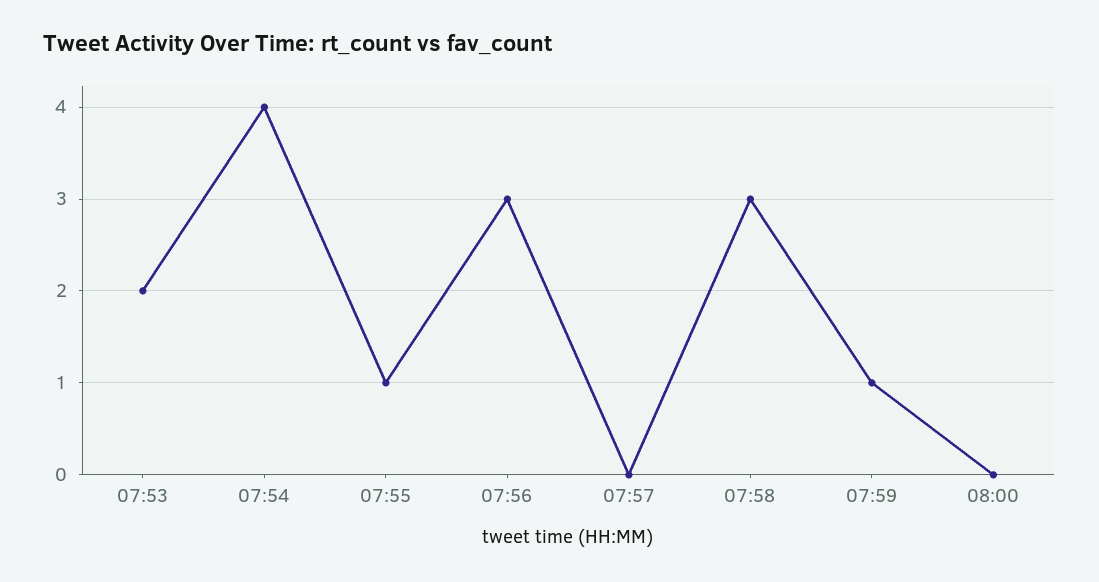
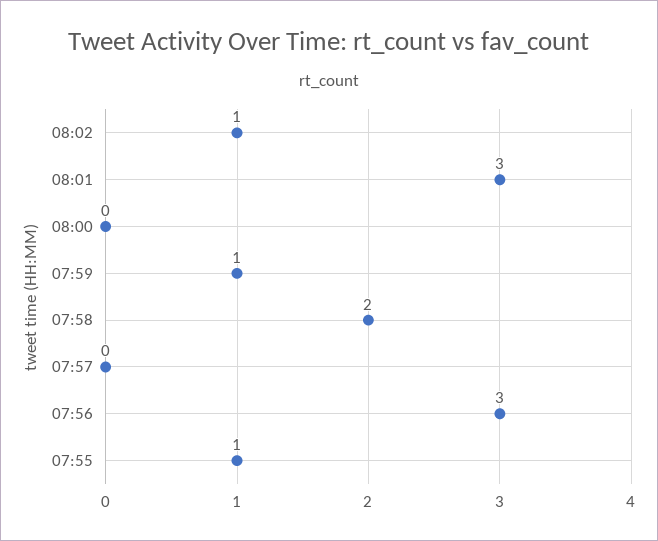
07:53: 2 -> none
07:54: 4 -> none
07:58: 3 -> 2
08:02: none -> 1
08:01: none -> 3

